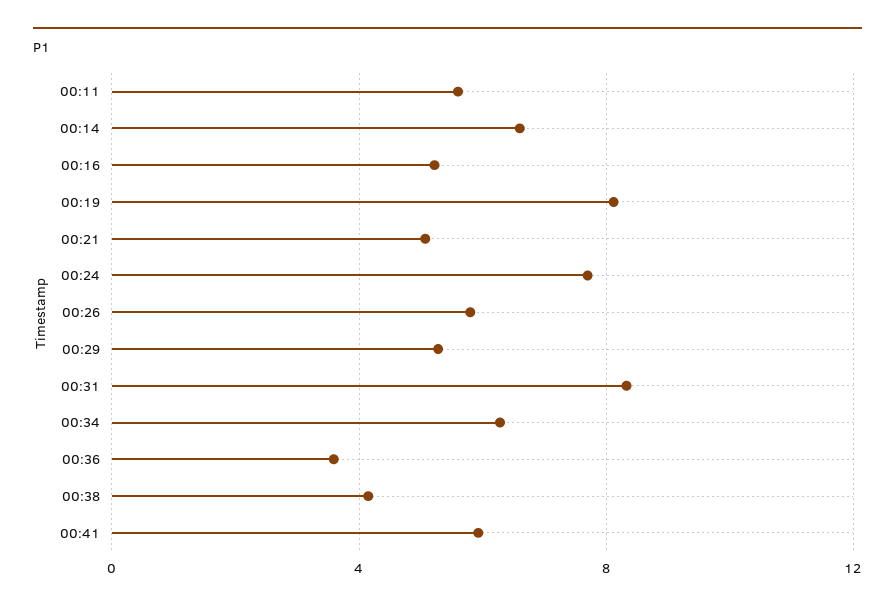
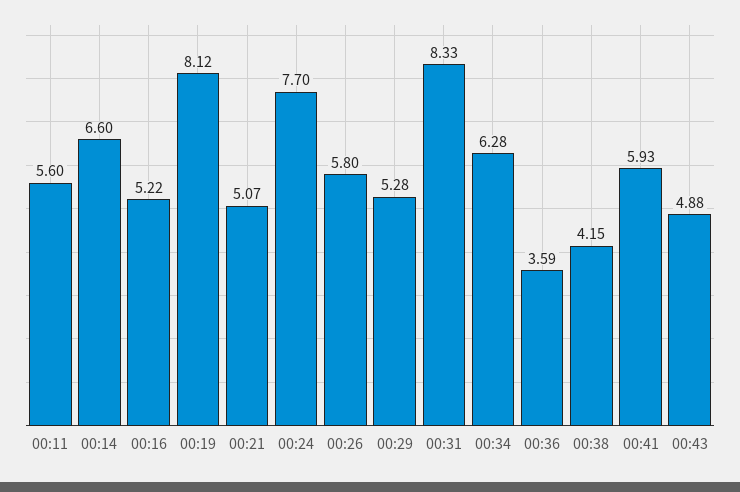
00:43: none -> 4.88

